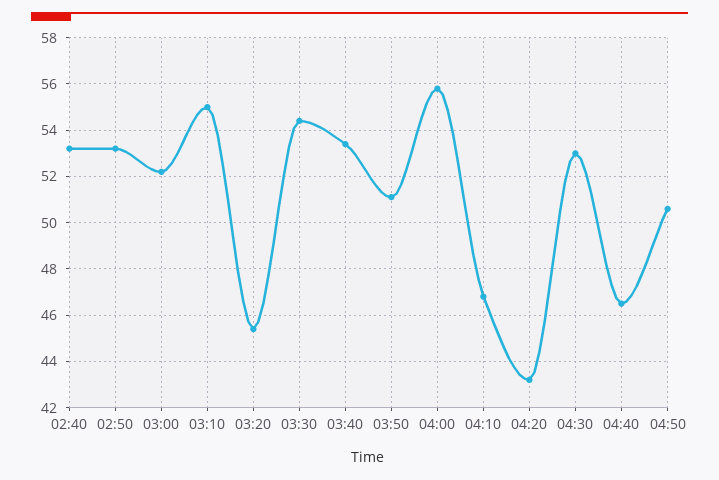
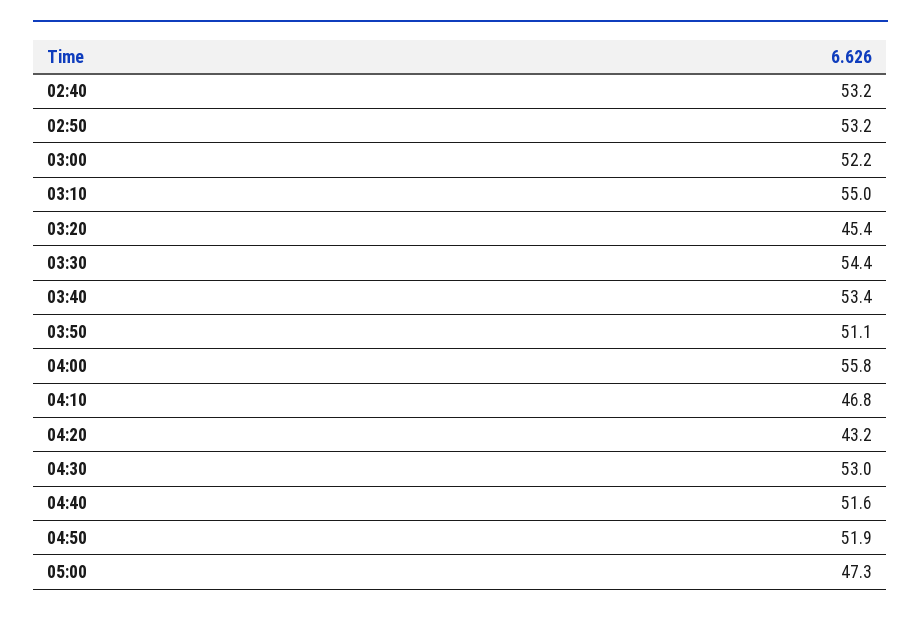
04:40: 46.5 -> 51.6
04:50: 50.5 -> 51.9
05:00: none -> 47.3

